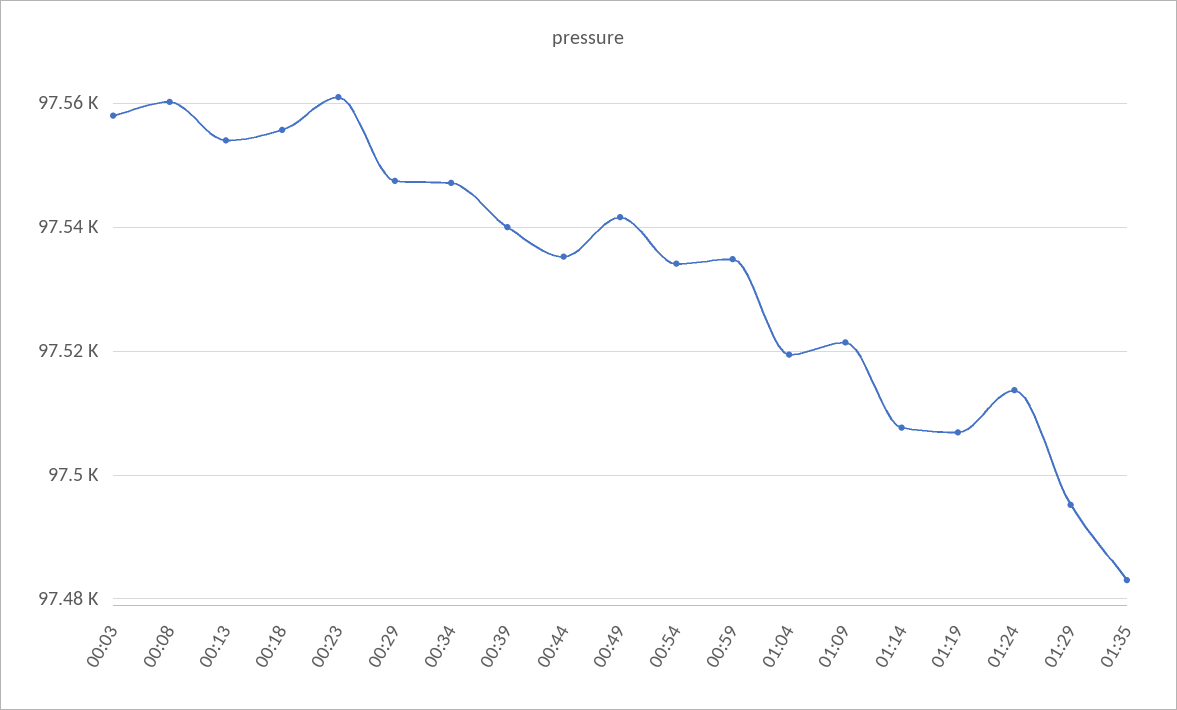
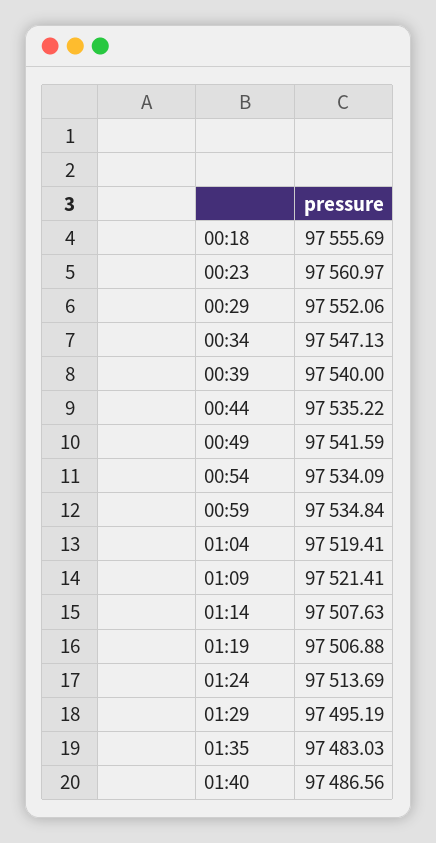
00:03: 97558 -> none
00:08: 97560 -> none
00:13: 97554 -> none
00:29: 97548 -> 97552.06
01:40: none -> 97486.56

